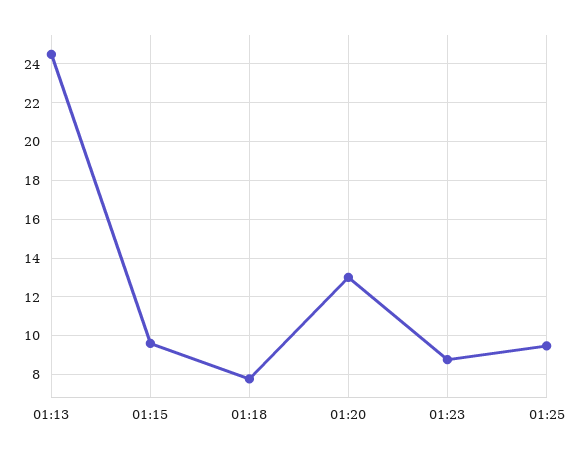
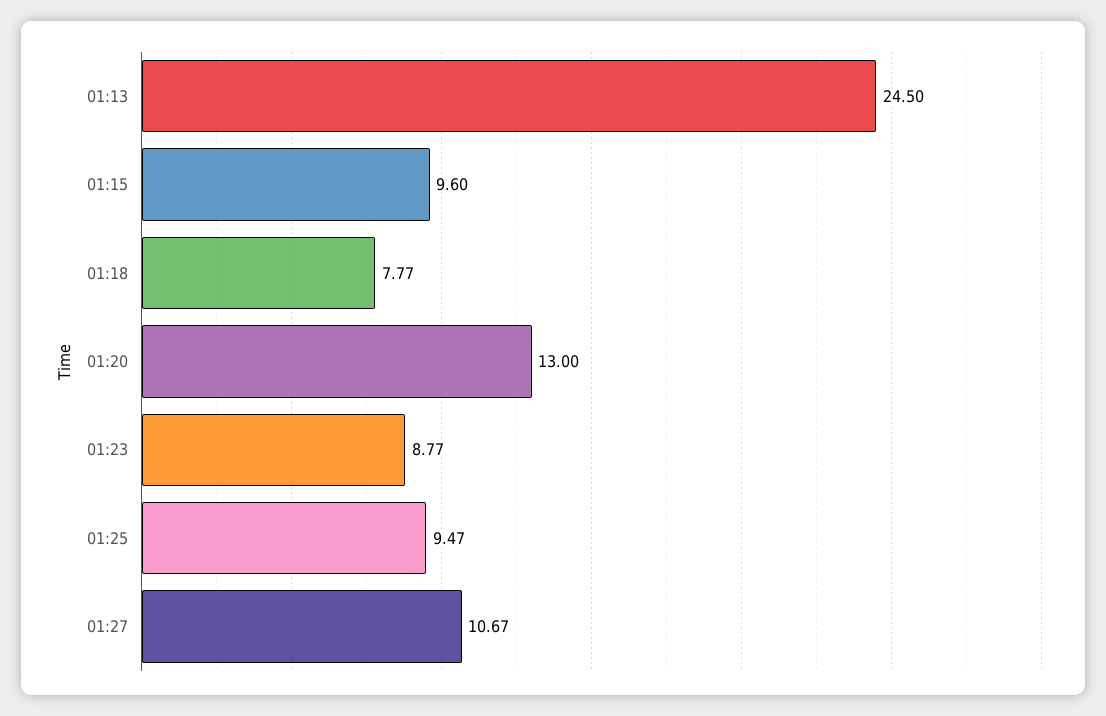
01:27: none -> 10.67

